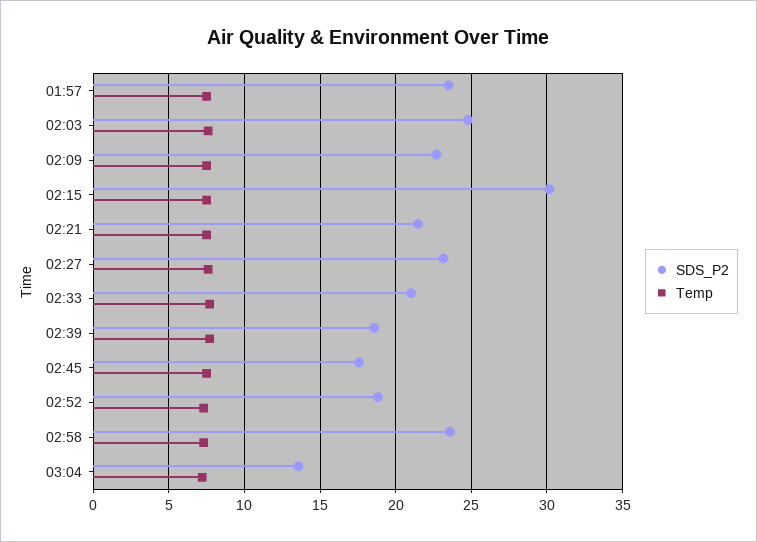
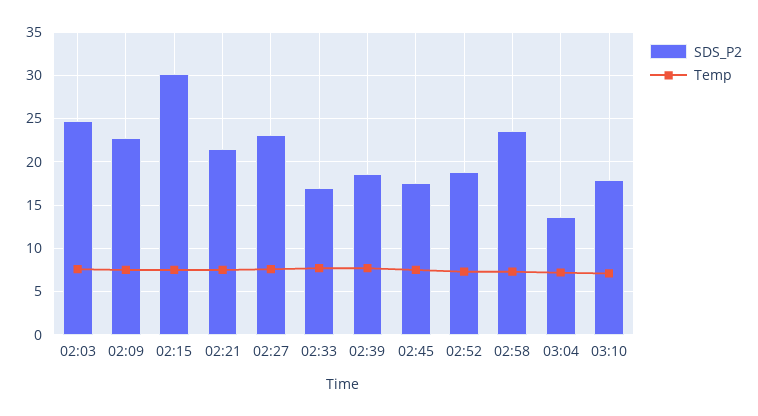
SDS_P2, 01:57: 23.5 -> none
Temp, 01:57: 7.5 -> none
SDS_P2, 02:33: 21 -> 17
SDS_P2, 03:10: none -> 18
Temp, 03:10: none -> 7

